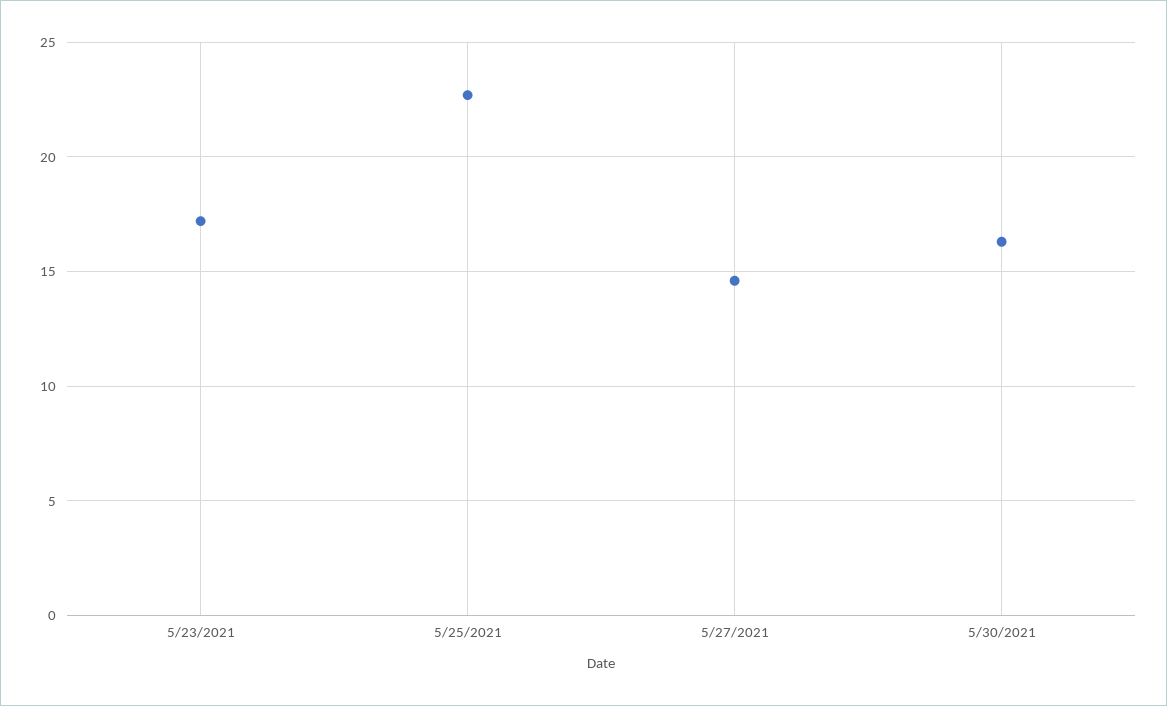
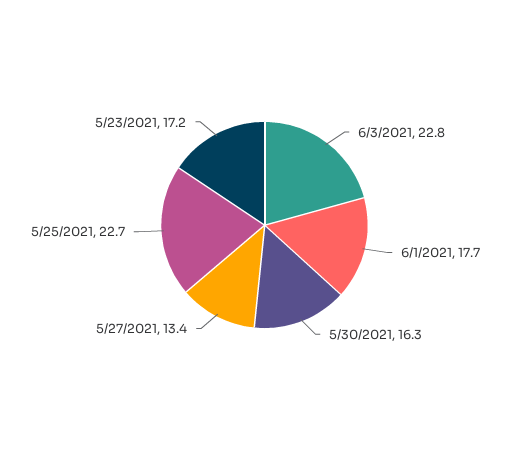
5/27/2021: 14.5 -> 13.4
6/3/2021: none -> 22.8
6/1/2021: none -> 17.7

